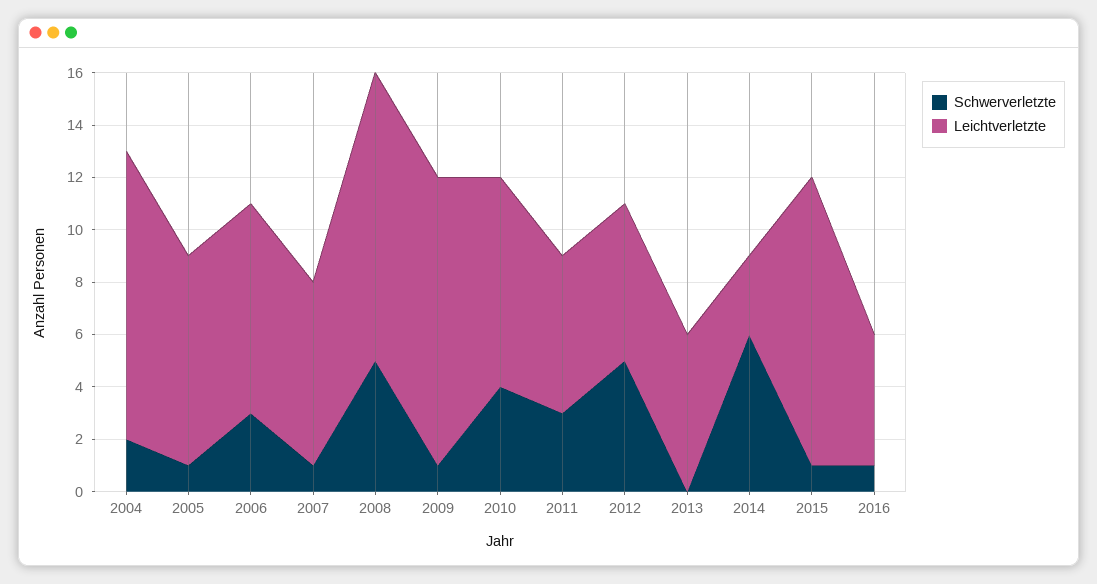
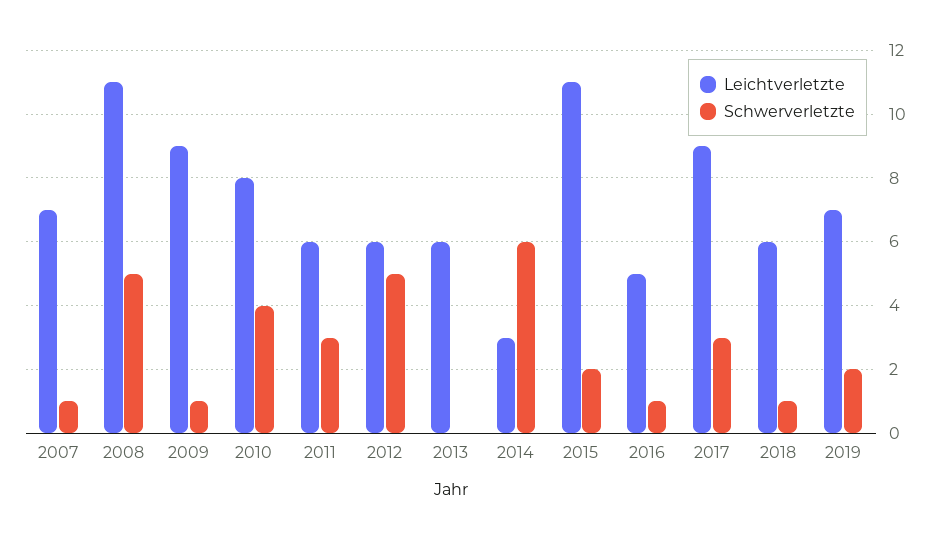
Schwerverletzte, 2004: 2 -> none
Leichtverletzte, 2004: 11 -> none
Schwerverletzte, 2005: 1 -> none
Leichtverletzte, 2005: 8 -> none
Schwerverletzte, 2006: 3 -> none
Leichtverletzte, 2006: 8 -> none
Leichtverletzte, 2009: 11 -> 9
Schwerverletzte, 2015: 1 -> 2
Leichtverletzte, 2017: none -> 9
Schwerverletzte, 2017: none -> 3
Leichtverletzte, 2018: none -> 6
Schwerverletzte, 2018: none -> 1
Leichtverletzte, 2019: none -> 7
Schwerverletzte, 2019: none -> 2

